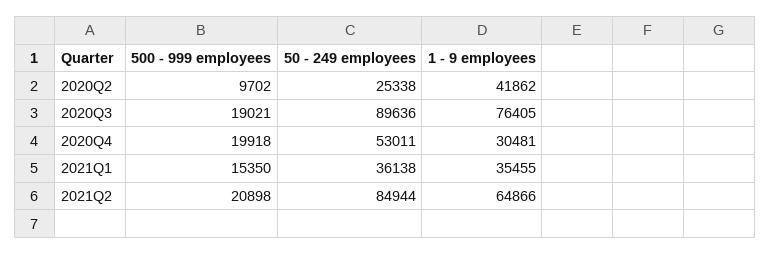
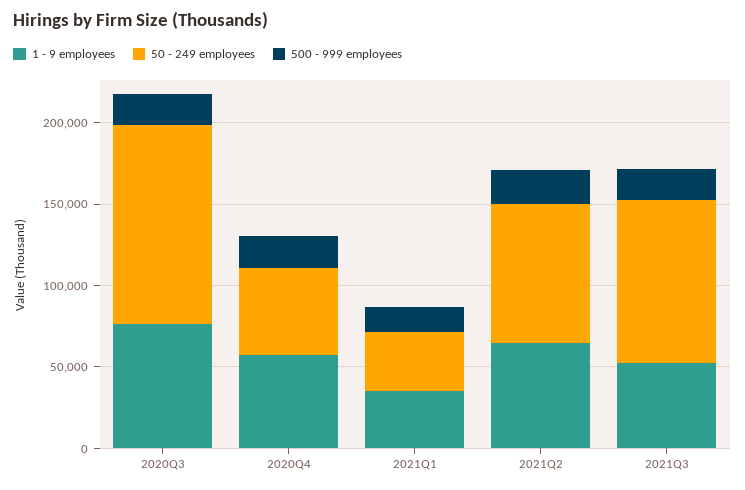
500 - 999 employees, 2020Q2: 9702 -> none
50 - 249 employees, 2020Q2: 25338 -> none
1 - 9 employees, 2020Q2: 41862 -> none
50 - 249 employees, 2020Q3: 89636 -> 120000
1 - 9 employees, 2020Q4: 30481 -> 60000
1 - 9 employees, 2021Q3: none -> 50000
50 - 249 employees, 2021Q3: none -> 100000
500 - 999 employees, 2021Q3: none -> 20000

